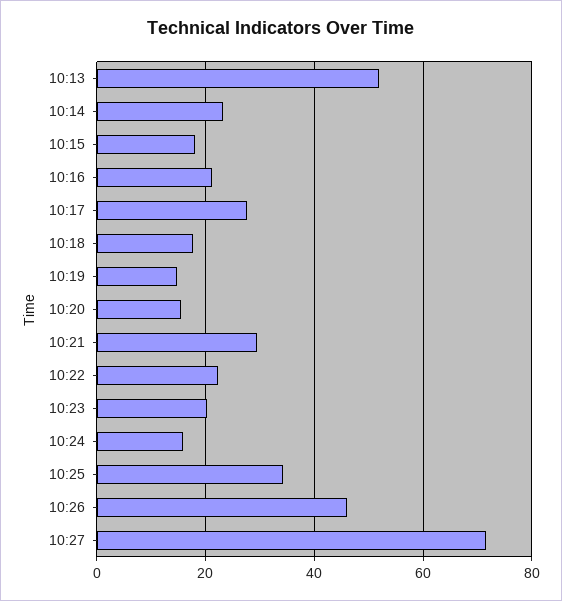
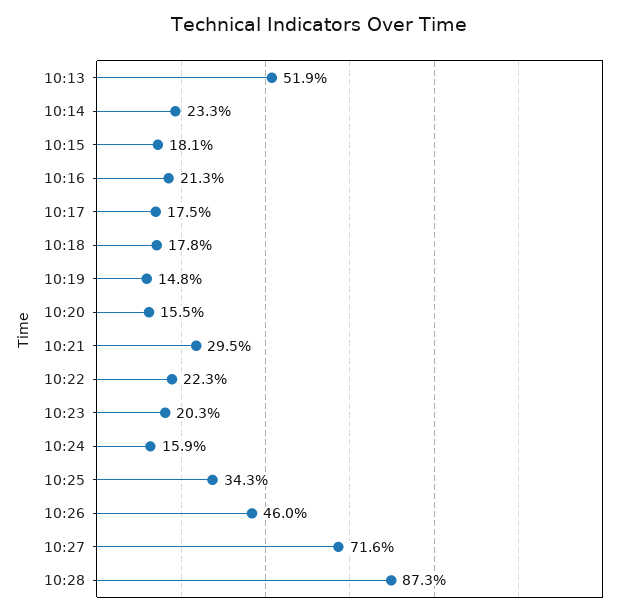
10:17: 28 -> 17.5
10:28: none -> 87.3

